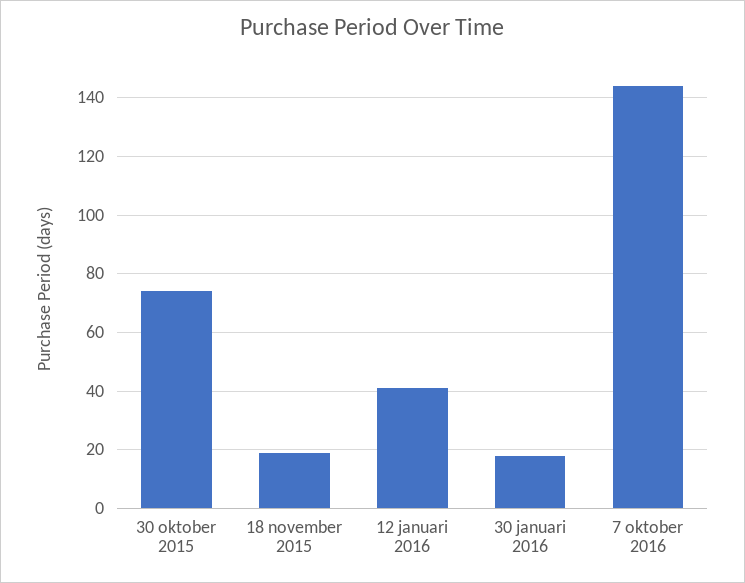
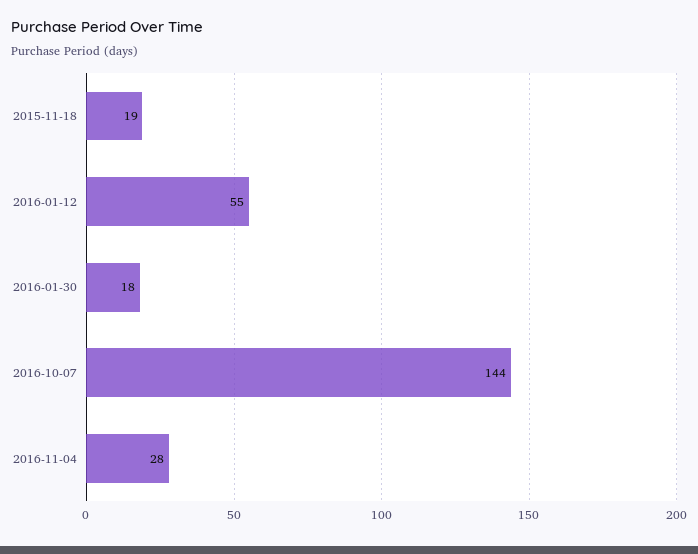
30 oktober 2015: 75 -> none
12 januari 2016: 40 -> 55
2016-11-04: none -> 28

